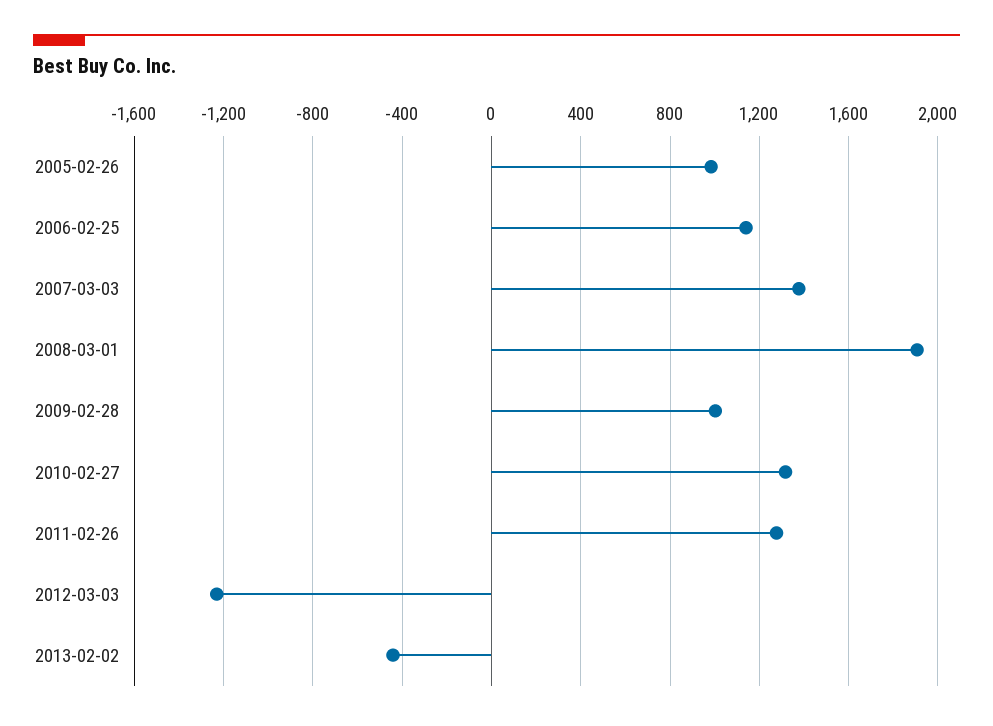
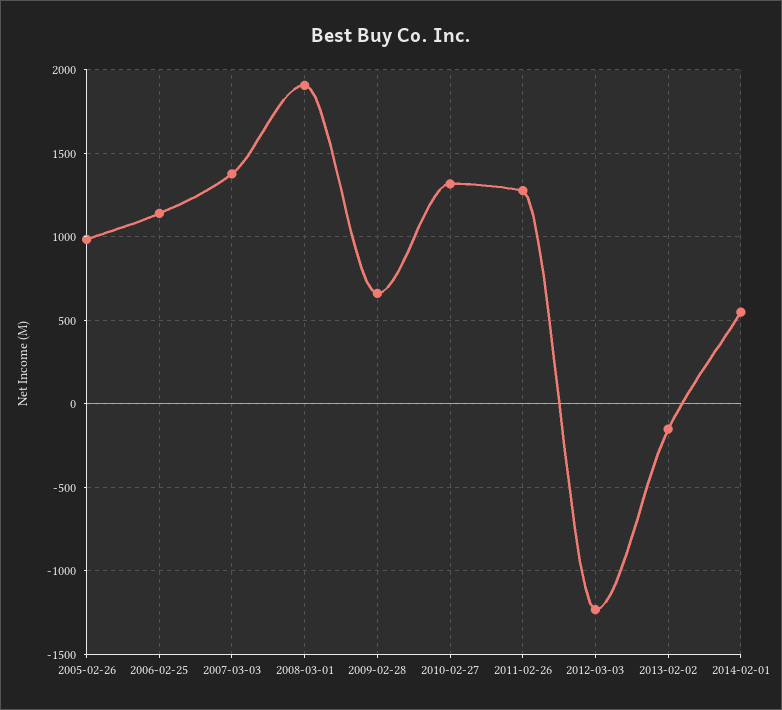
2009-02-28: 1000 -> 650
2013-02-02: -450 -> -150
2014-02-01: none -> 550

